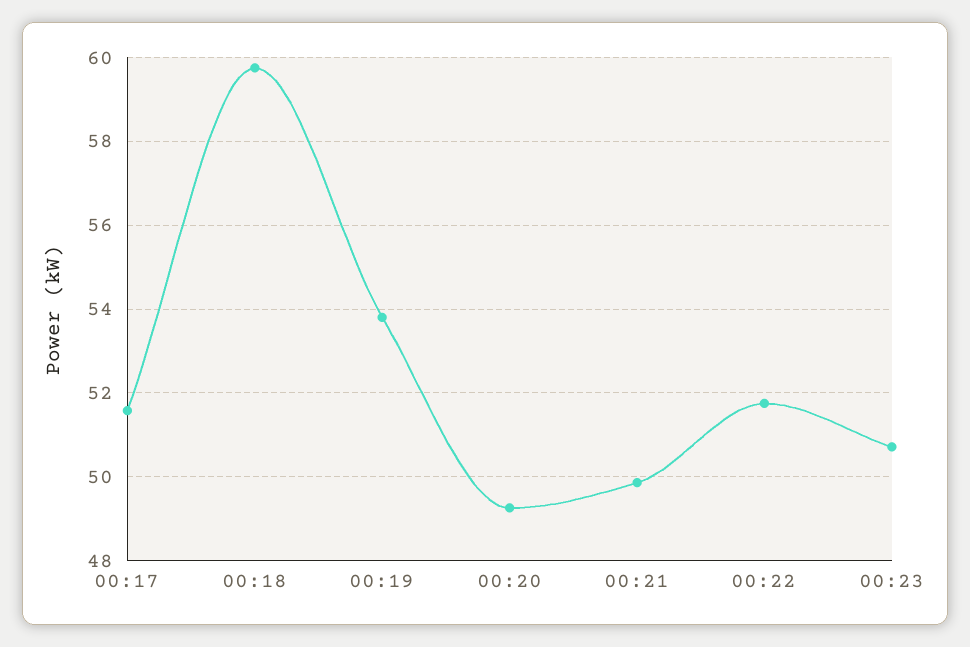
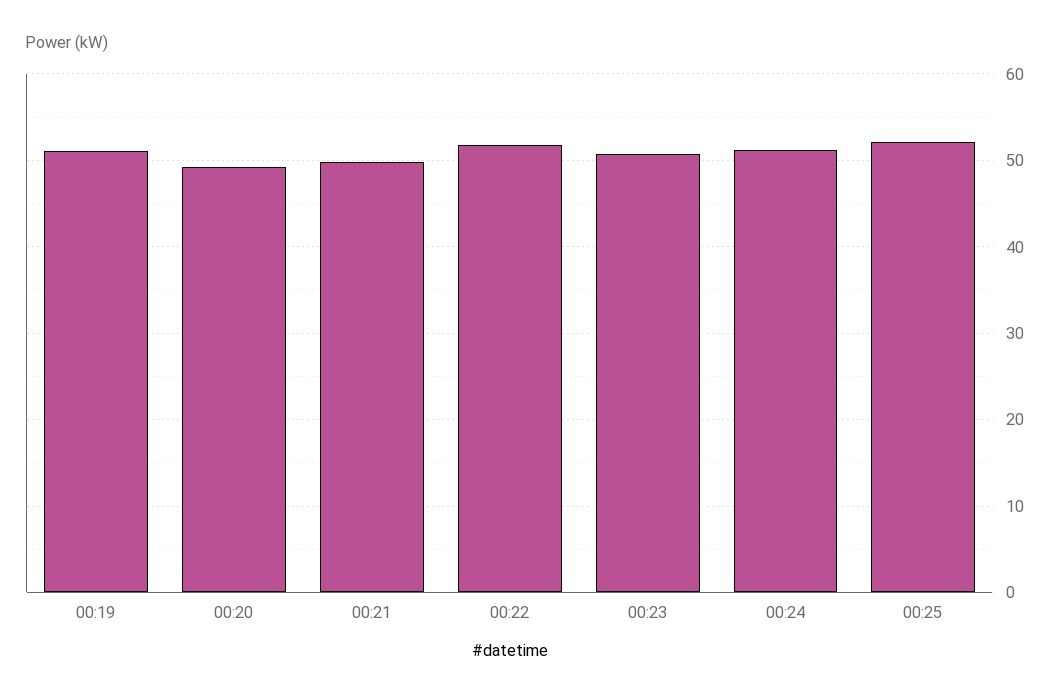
00:17: 51.6 -> none
00:18: 59.8 -> none
00:19: 53.8 -> 51
00:24: none -> 51
00:25: none -> 52

